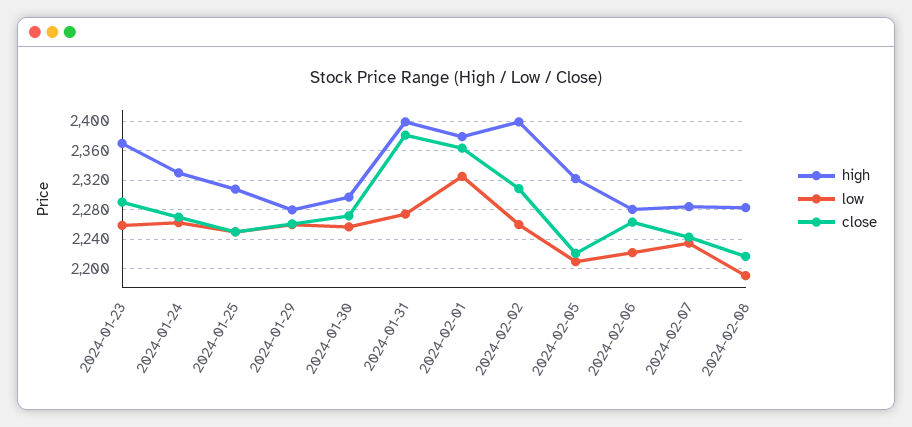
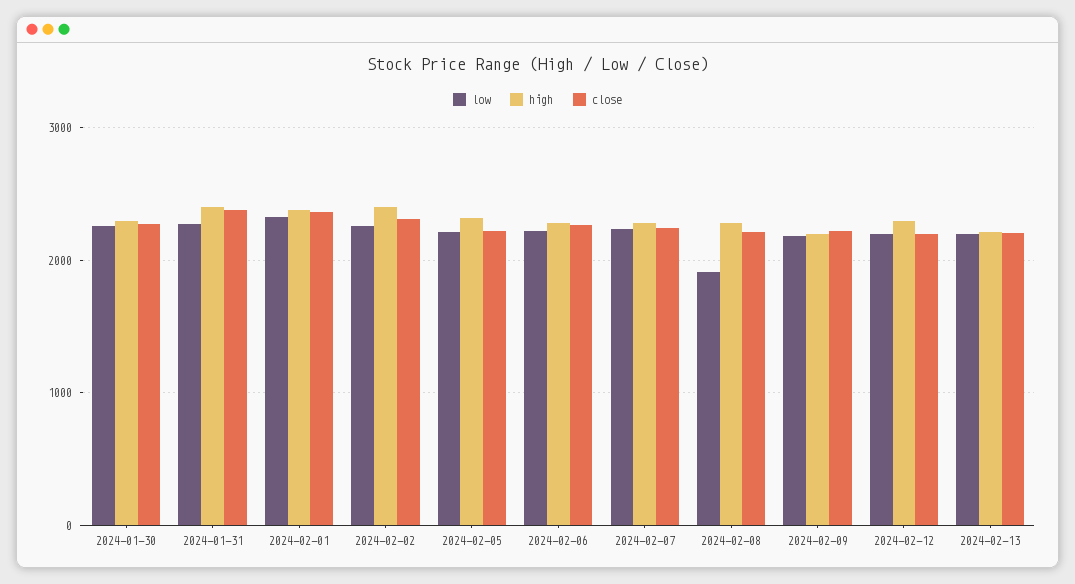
high, 2024-01-23: 2370 -> none
low, 2024-01-23: 2260 -> none
close, 2024-01-23: 2290 -> none
high, 2024-01-24: 2330 -> none
low, 2024-01-24: 2260 -> none
close, 2024-01-24: 2270 -> none
high, 2024-01-25: 2310 -> none
low, 2024-01-25: 2250 -> none
close, 2024-01-25: 2250 -> none
high, 2024-01-29: 2280 -> none
low, 2024-01-29: 2260 -> none
close, 2024-01-29: 2260 -> none
low, 2024-02-08: 2190 -> 1900
low, 2024-02-09: none -> 2200
high, 2024-02-09: none -> 2200
close, 2024-02-09: none -> 2200
low, 2024-02-12: none -> 2200
high, 2024-02-12: none -> 2300
close, 2024-02-12: none -> 2200
low, 2024-02-13: none -> 2200
high, 2024-02-13: none -> 2200
close, 2024-02-13: none -> 2200

